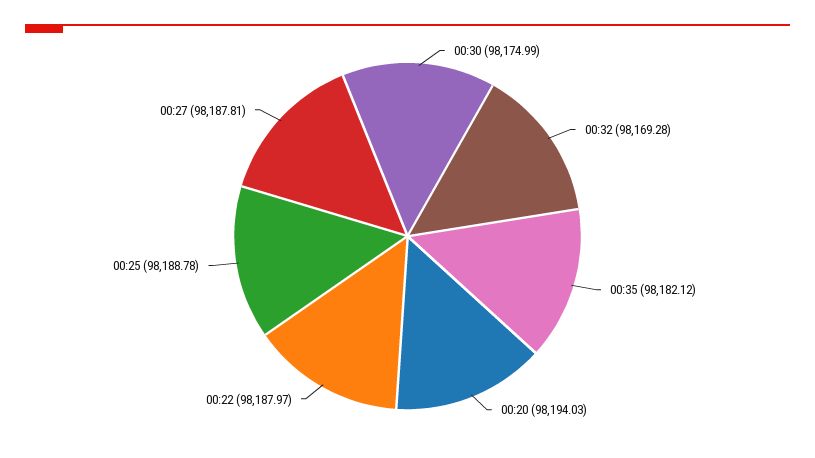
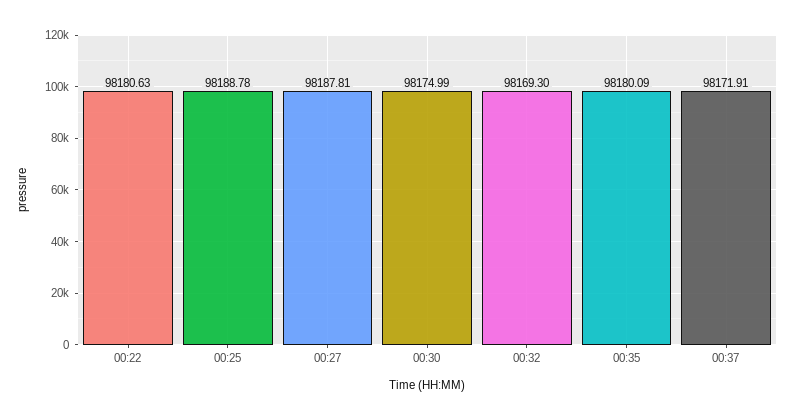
00:32: 98169.28 -> 98169.3
00:35: 98182.12 -> 98180.09
00:20: 98194.03 -> none
00:22: 98187.97 -> 98180.63
00:37: none -> 98171.91

